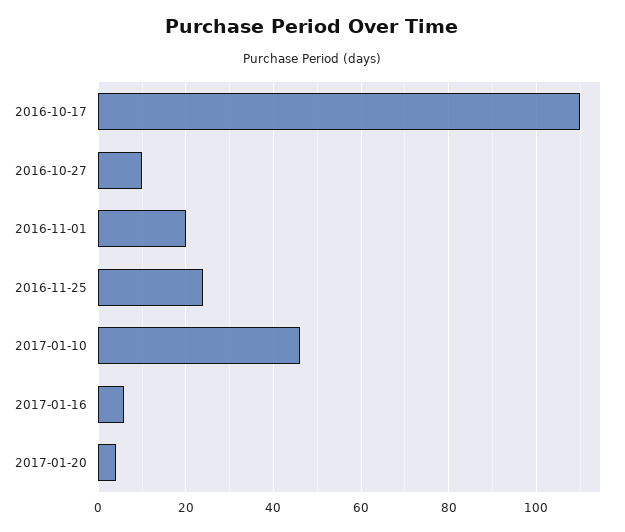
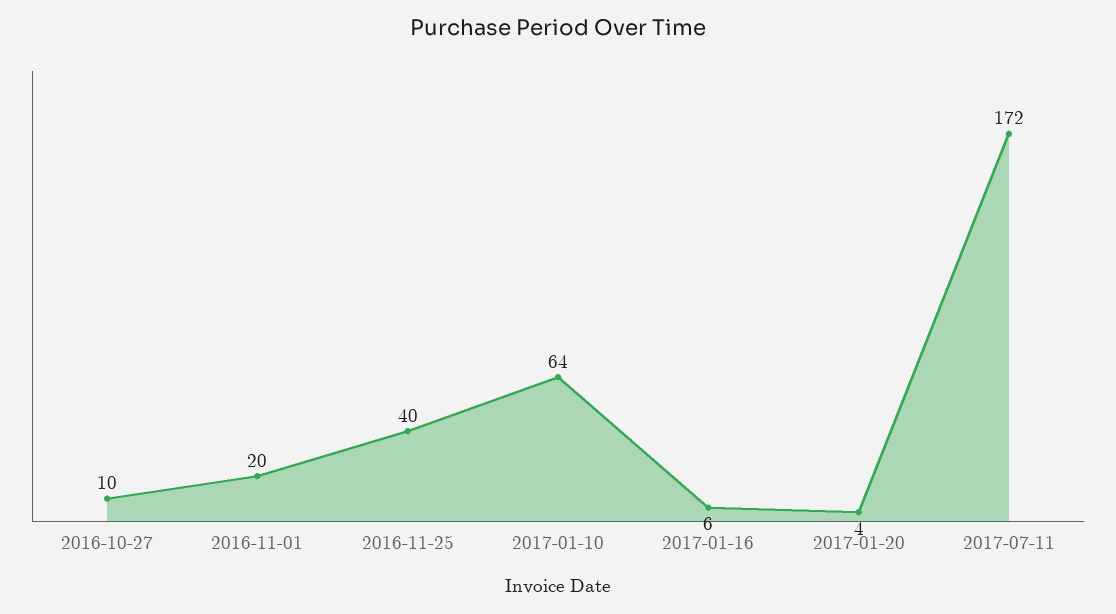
2016-10-17: 110 -> none
2016-11-25: 25 -> 40
2017-01-10: 45 -> 64
2017-07-11: none -> 172

